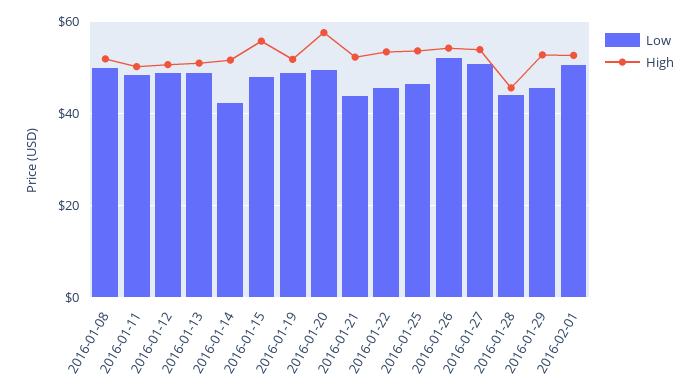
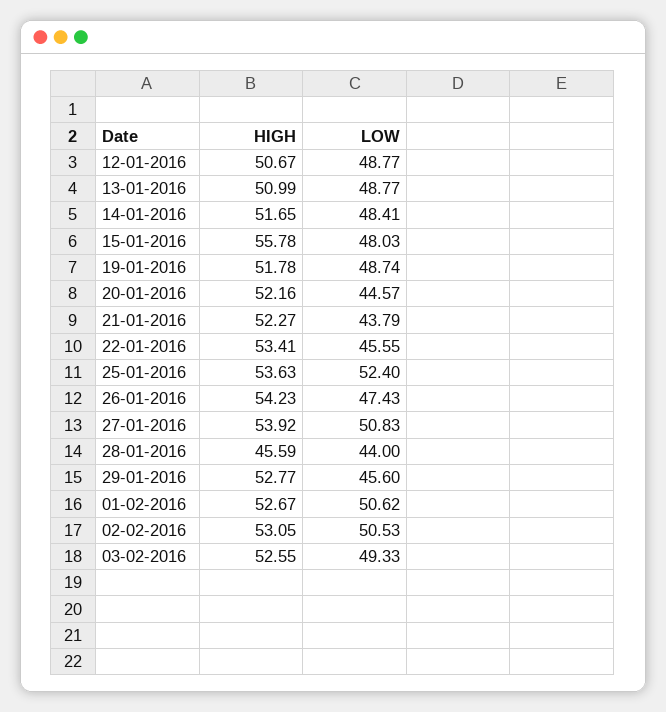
Low, 2016-01-08: 50 -> none
High, 2016-01-08: 52 -> none
Low, 2016-01-11: 48 -> none
High, 2016-01-11: 50 -> none
Low, 2016-01-14: 42 -> 48.41
Low, 2016-01-20: 50 -> 44.57
High, 2016-01-20: 58 -> 52.16
Low, 2016-01-25: 46 -> 52.4
Low, 2016-01-26: 52 -> 47.43
High, 02-02-2016: none -> 53.05
Low, 02-02-2016: none -> 50.53
High, 03-02-2016: none -> 52.55
Low, 03-02-2016: none -> 49.33

